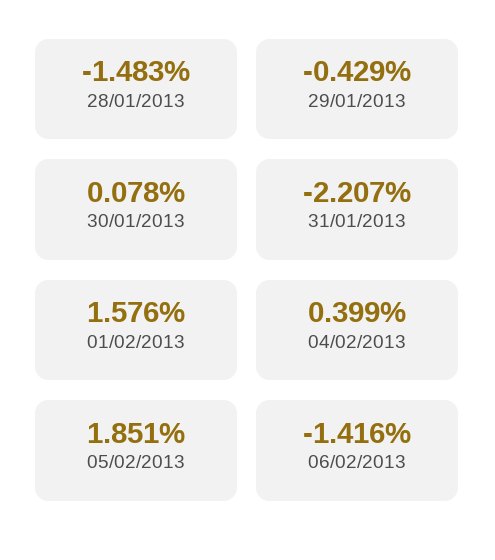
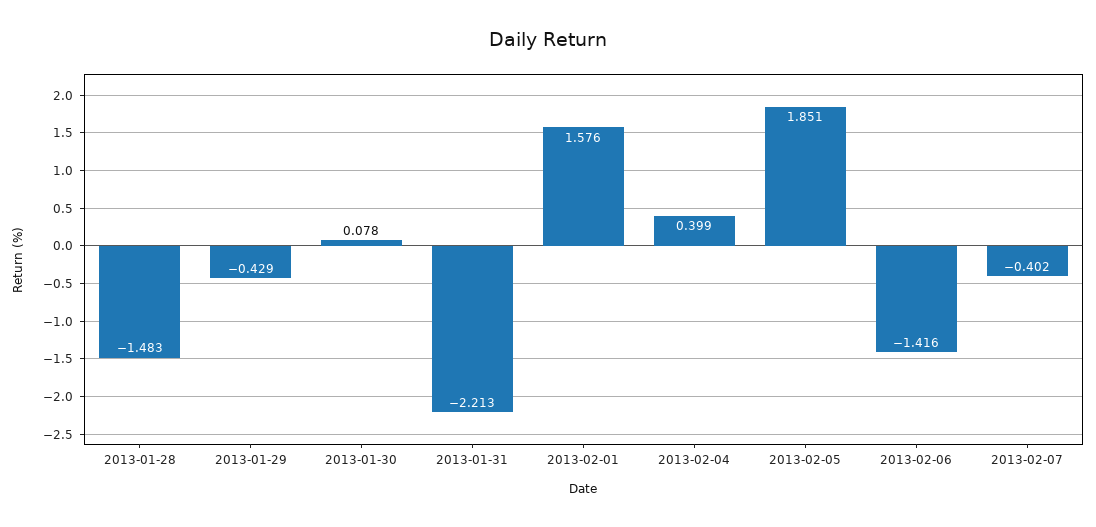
31/01/2013: -2.207 -> -2.213
2013-02-07: none -> -0.402

